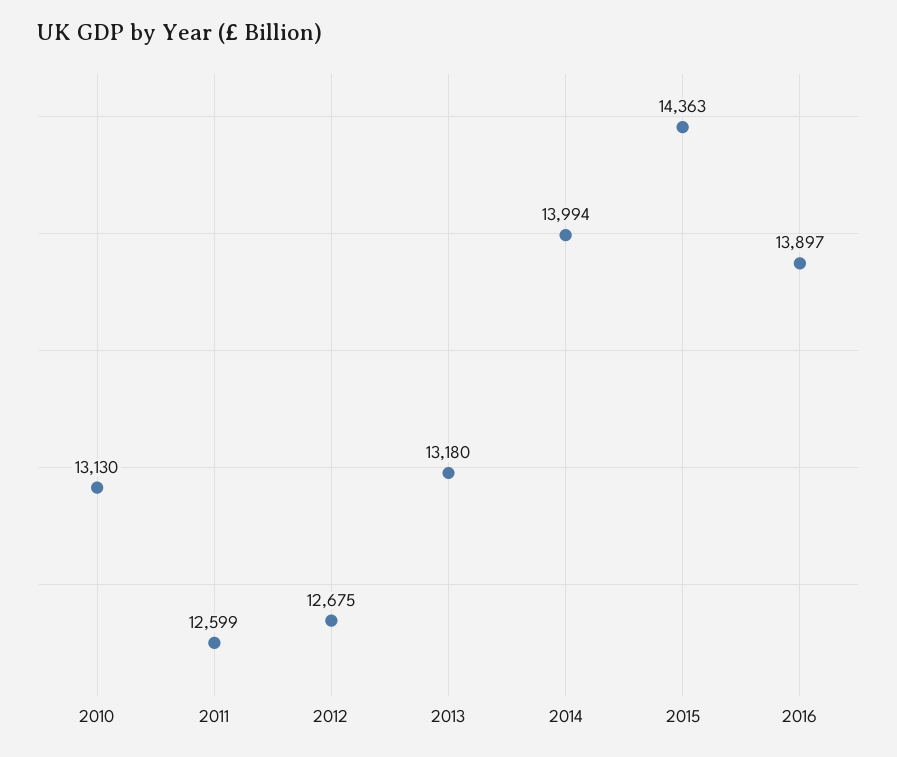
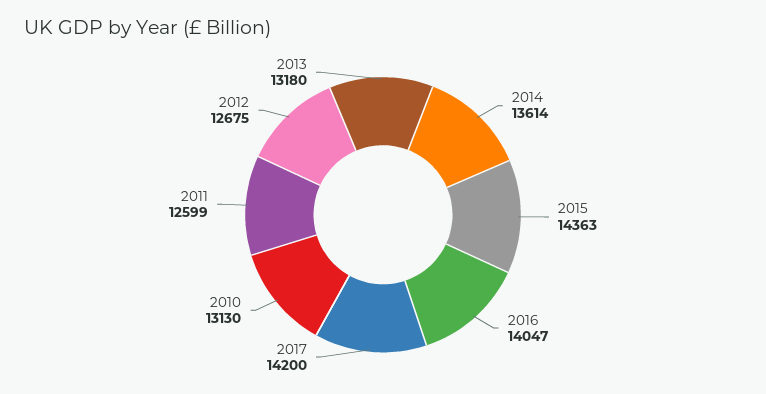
2014: 13994 -> 13614
2016: 13897 -> 14047
2017: none -> 14200

